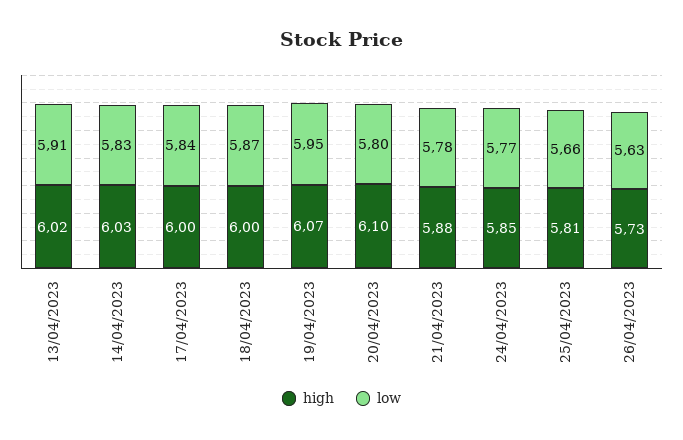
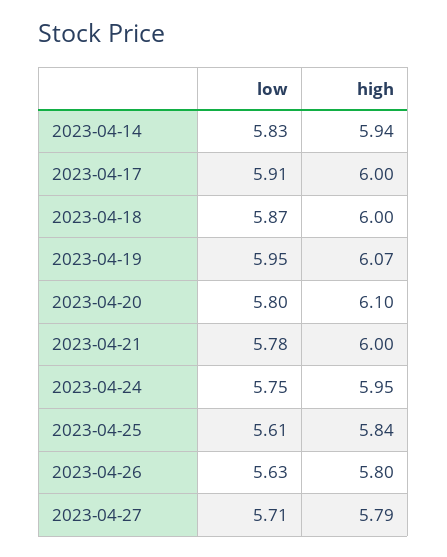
high, 13/04/2023: 6.02 -> none
low, 13/04/2023: 5.91 -> none
high, 14/04/2023: 6.03 -> 5.94
low, 17/04/2023: 5.84 -> 5.91
high, 21/04/2023: 5.88 -> 6
high, 24/04/2023: 5.85 -> 5.95
low, 24/04/2023: 5.77 -> 5.75
high, 25/04/2023: 5.81 -> 5.84
low, 25/04/2023: 5.66 -> 5.61
high, 26/04/2023: 5.73 -> 5.8
low, 2023-04-27: none -> 5.71
high, 2023-04-27: none -> 5.79

